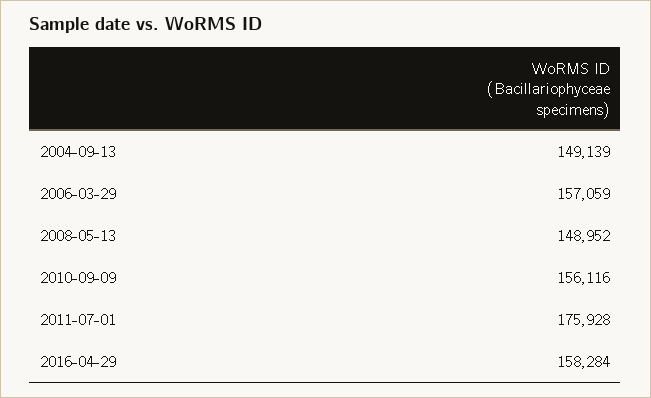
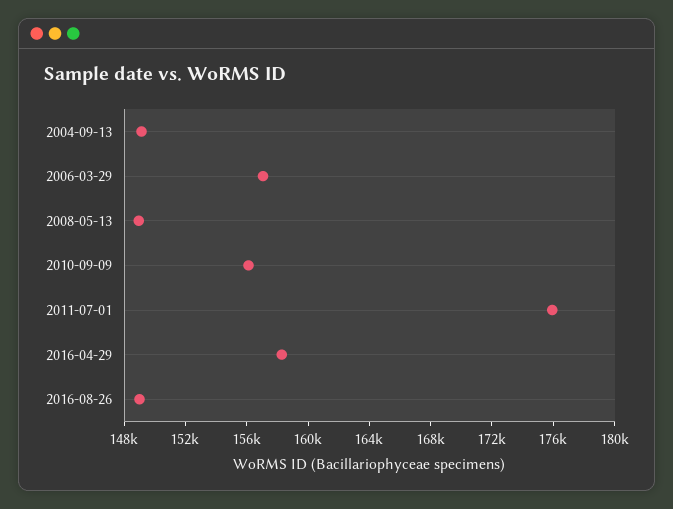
2016-08-26: none -> 149000

